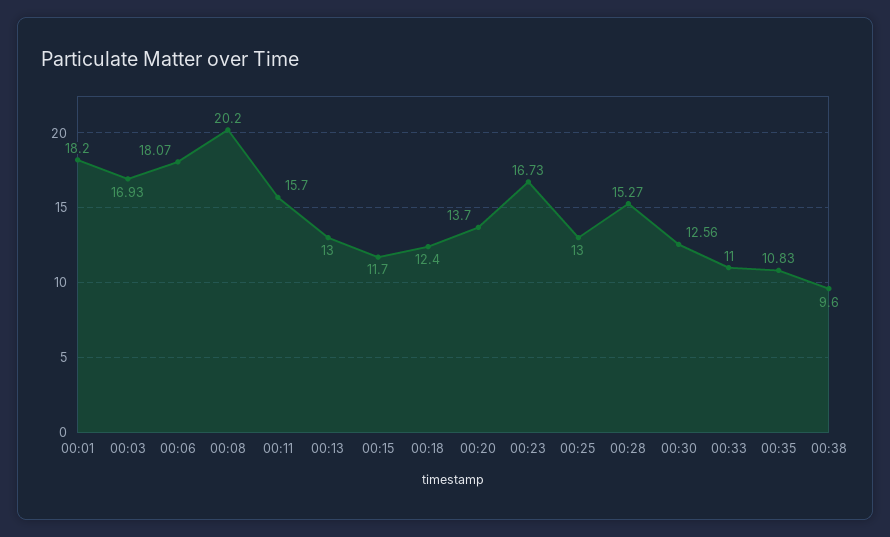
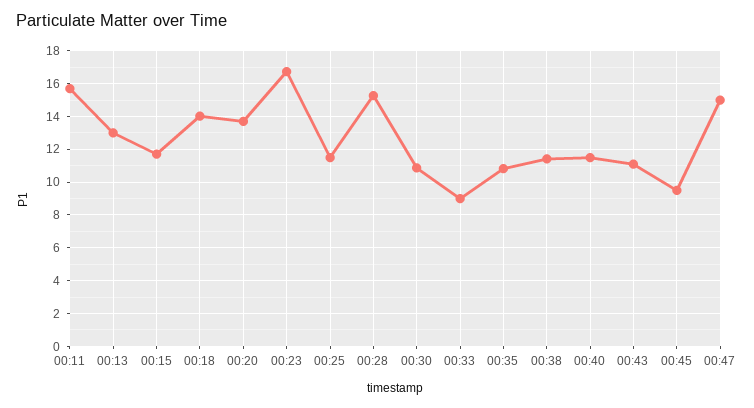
00:01: 18.2 -> none
00:03: 16.93 -> none
00:06: 18.07 -> none
00:08: 20.2 -> none
00:18: 12.4 -> 14
00:25: 13 -> 11.5
00:30: 12.56 -> 11
00:33: 11 -> 9
00:38: 9.6 -> 11.5
00:40: none -> 11.5
00:43: none -> 11
00:45: none -> 9.5
00:47: none -> 15

